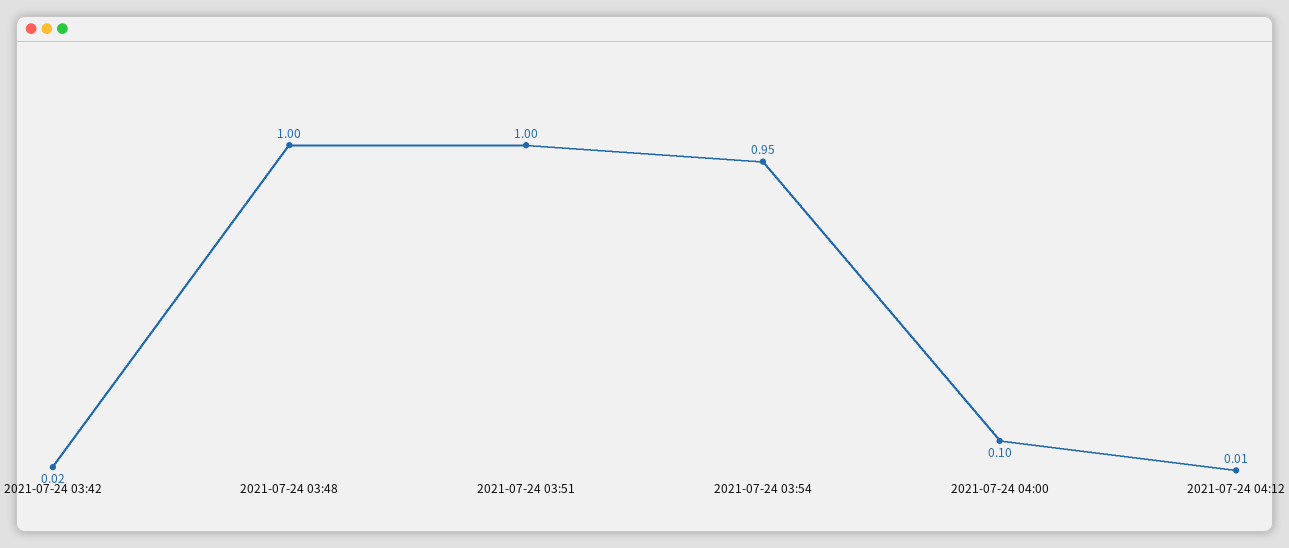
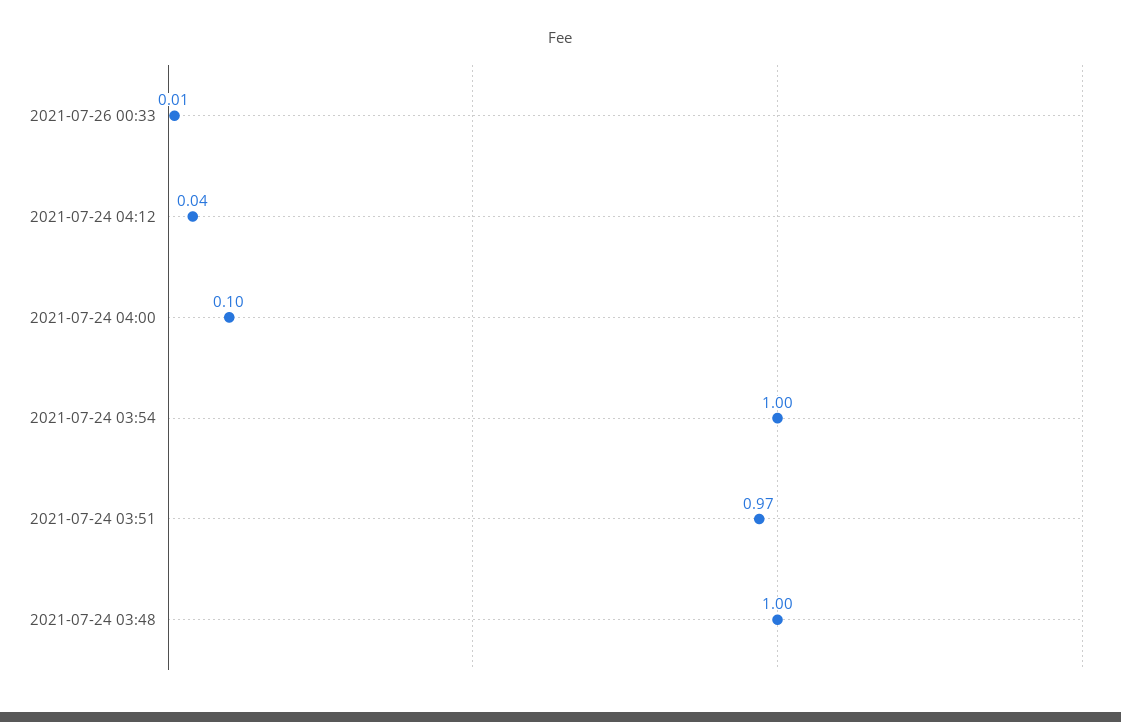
2021-07-24 03:42: 0.02 -> none
2021-07-24 03:51: 1 -> 0.97
2021-07-24 03:54: 0.95 -> 1
2021-07-24 04:12: 0.01 -> 0.04
2021-07-26 00:33: none -> 0.01

